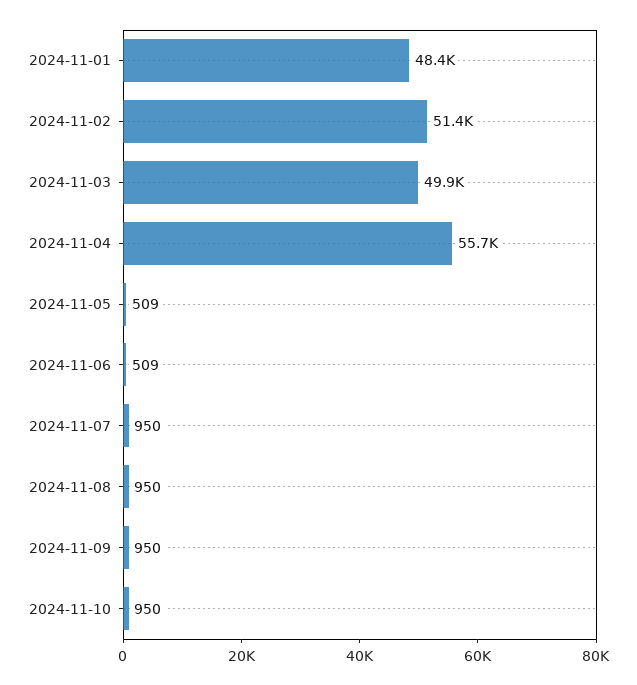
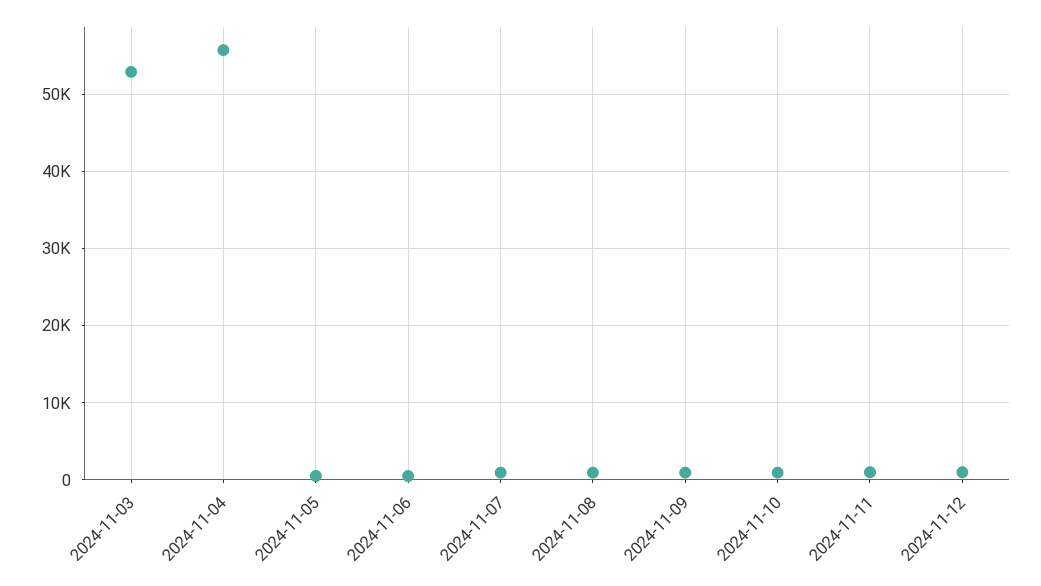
2024-11-01: 48400 -> none
2024-11-02: 51400 -> none
2024-11-03: 49900 -> 53000
2024-11-11: none -> 1000
2024-11-12: none -> 1000

